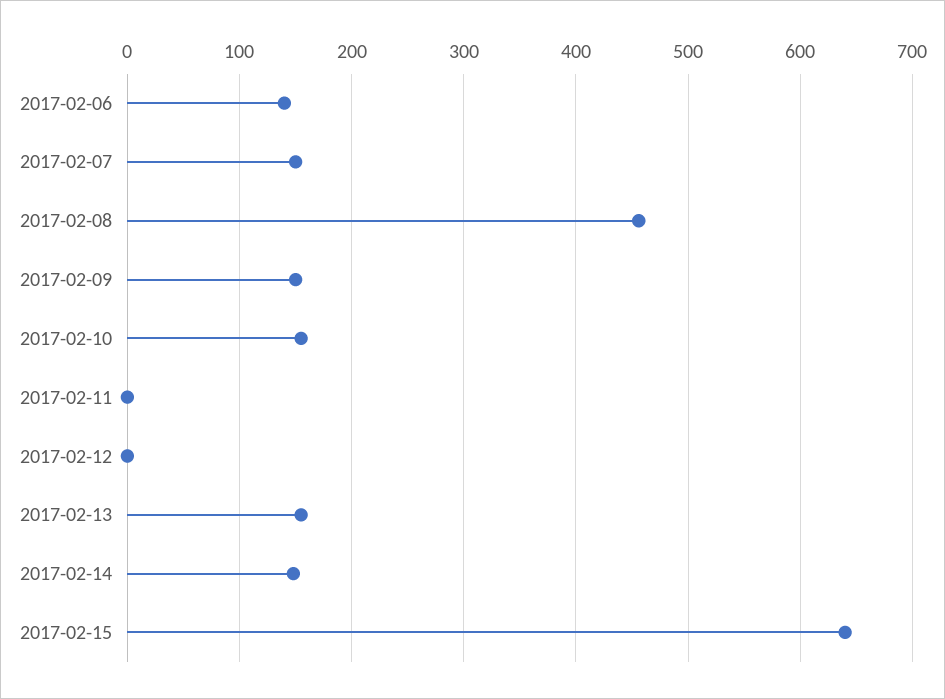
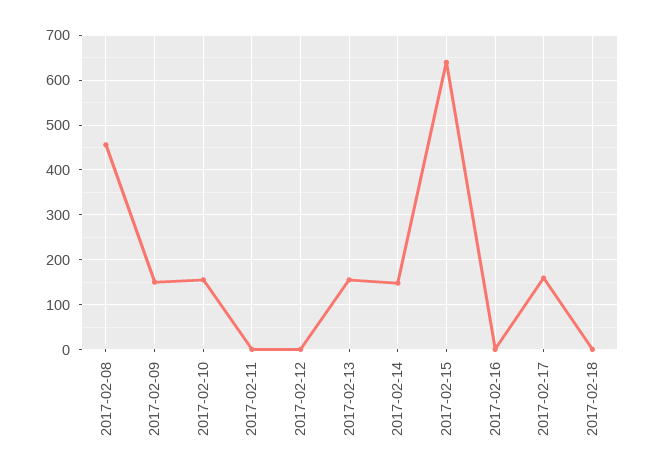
2017-02-06: 140 -> none
2017-02-07: 150 -> none
2017-02-16: none -> 0
2017-02-17: none -> 160
2017-02-18: none -> 0

